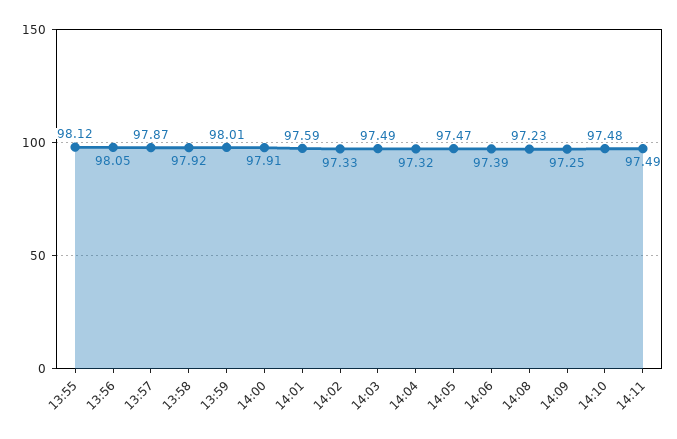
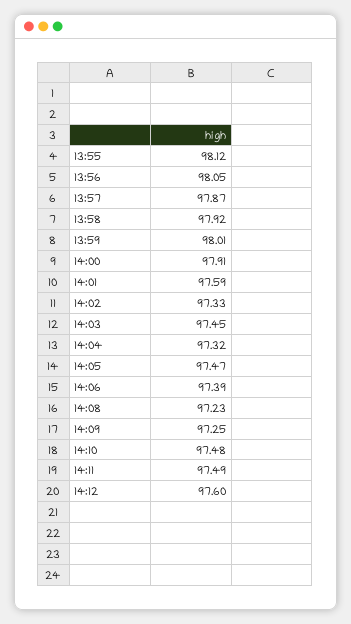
14:03: 97.49 -> 97.45
14:12: none -> 97.6

